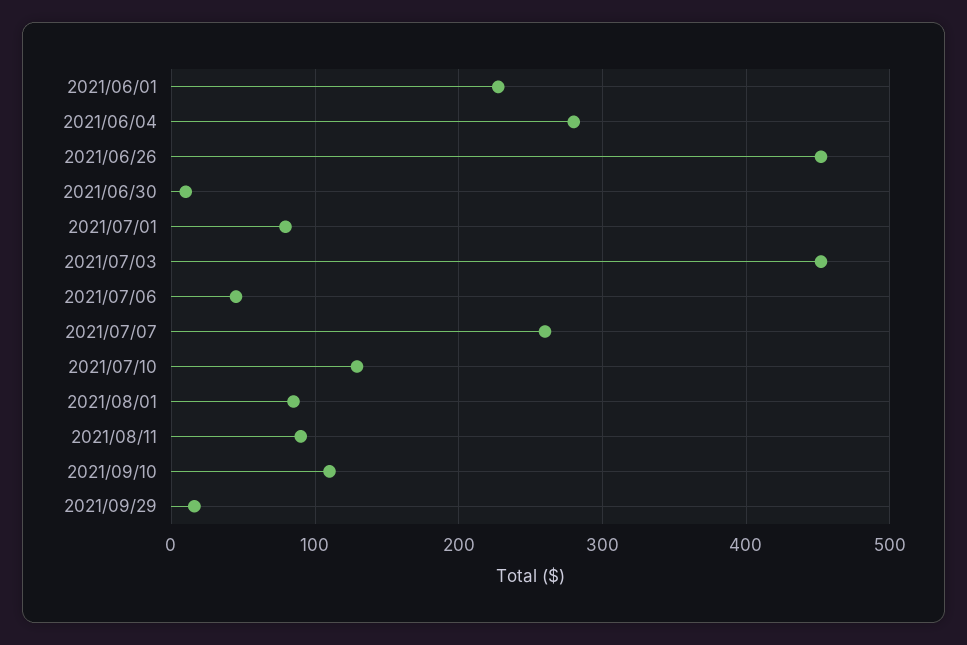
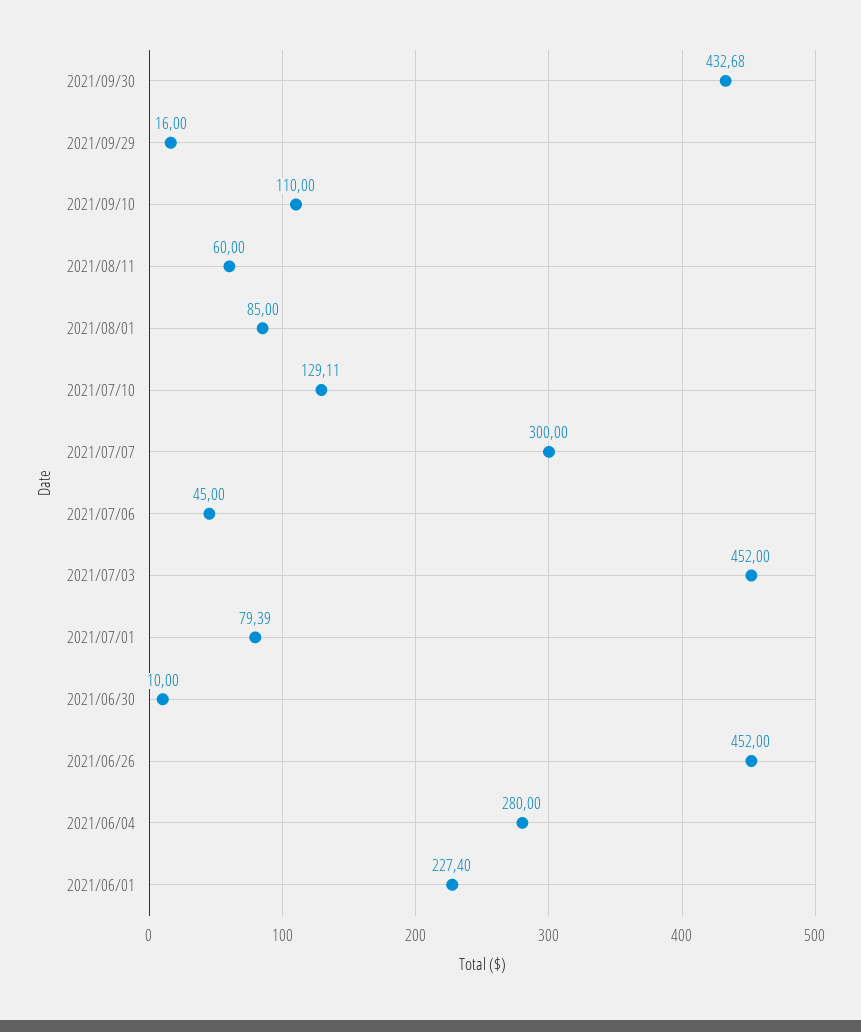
2021/07/07: 260 -> 300
2021/08/11: 90 -> 60
2021/09/30: none -> 432.68

